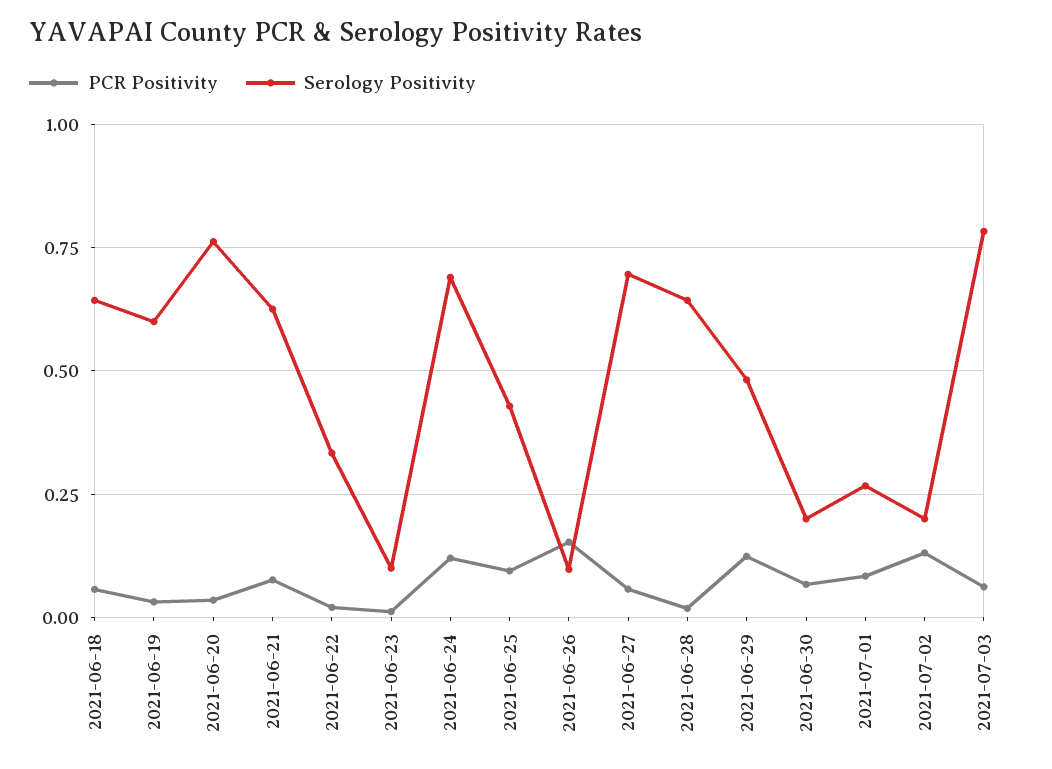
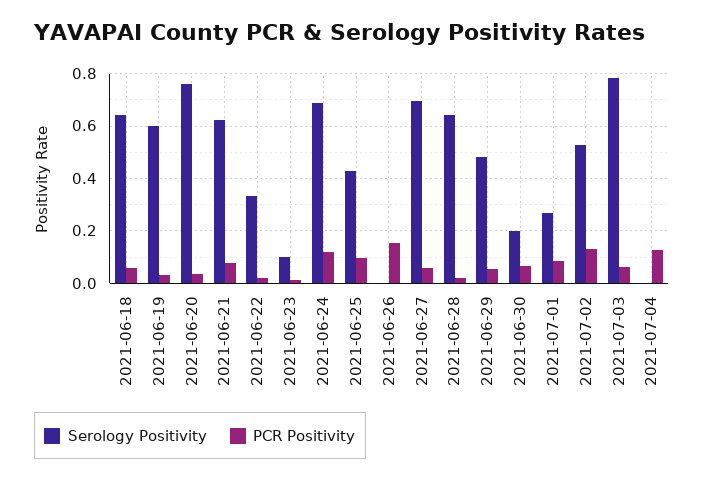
Serology Positivity, 2021-06-26: 0.1 -> 0
PCR Positivity, 2021-06-29: 0.125 -> 0.05
Serology Positivity, 2021-07-02: 0.2 -> 0.525
Serology Positivity, 2021-07-04: none -> 0
PCR Positivity, 2021-07-04: none -> 0.125

